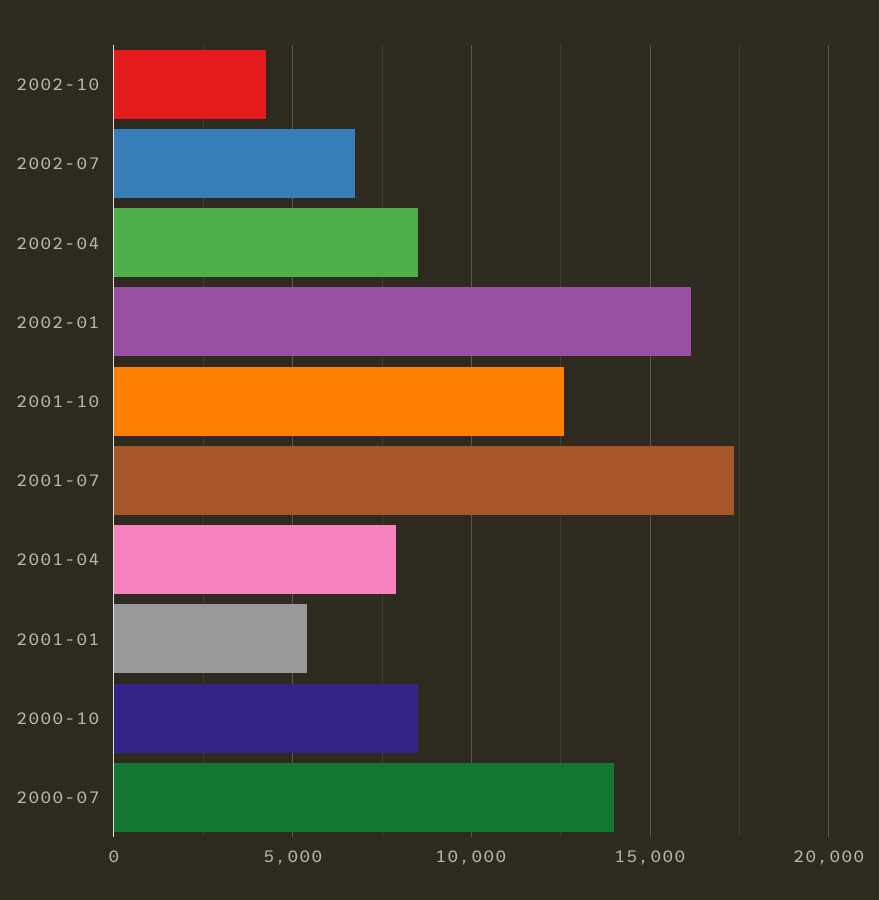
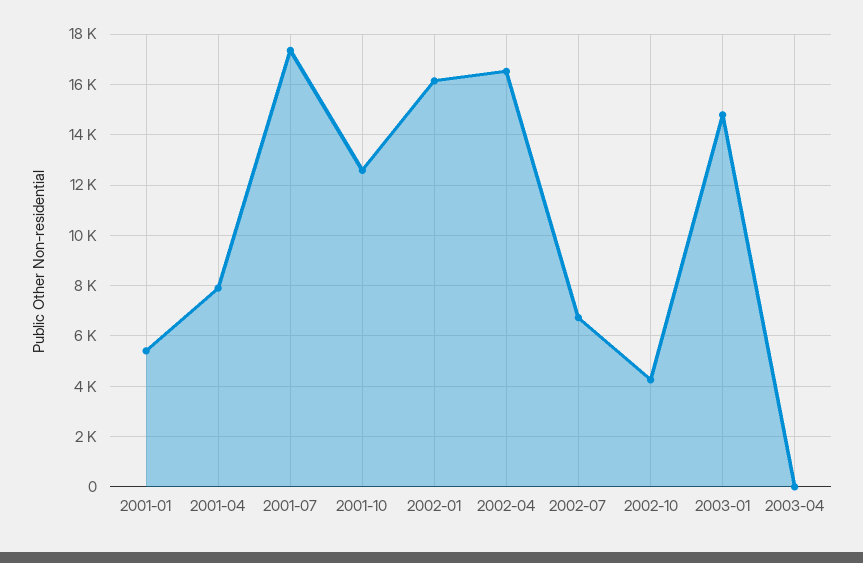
2002-04: 8500 -> 16500
2000-10: 8500 -> none
2000-07: 14000 -> none
2003-01: none -> 14750
2003-04: none -> 0

